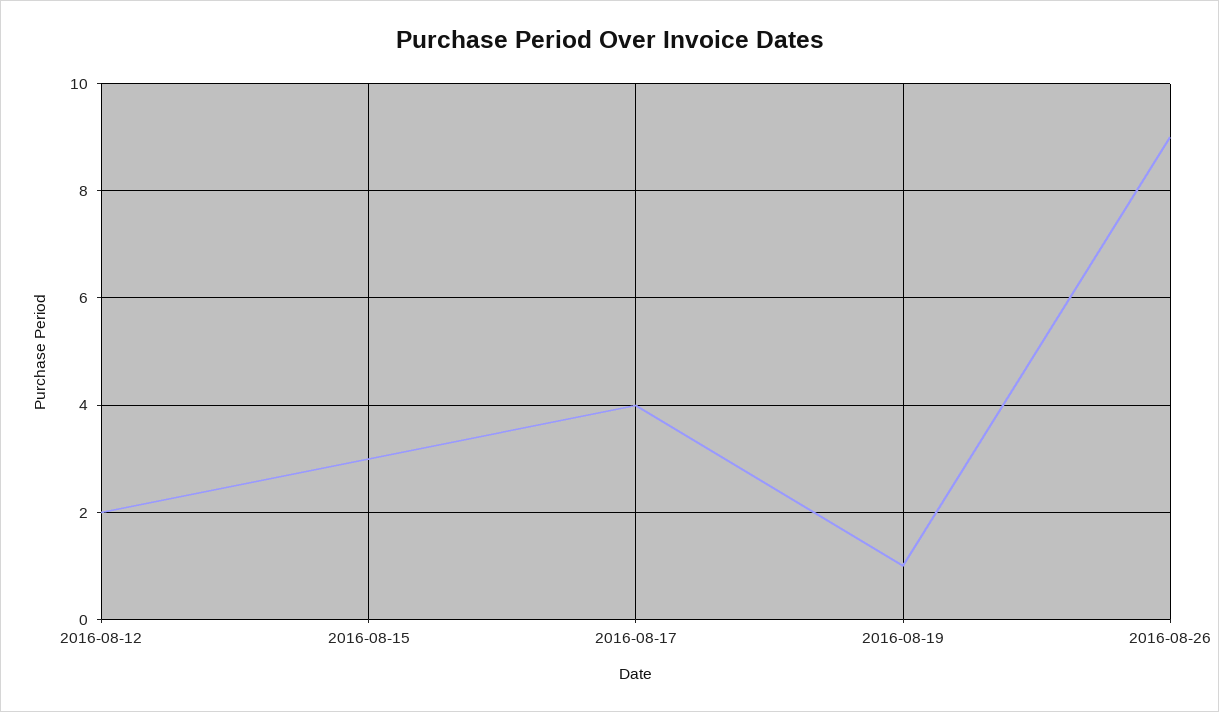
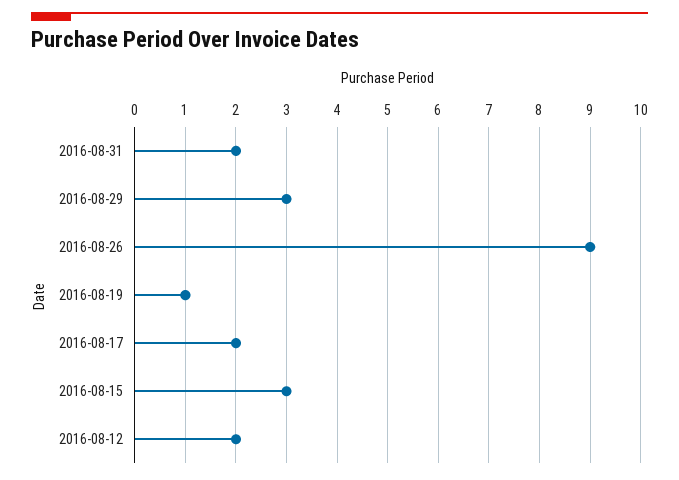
2016-08-17: 4 -> 2
2016-08-31: none -> 2
2016-08-29: none -> 3

